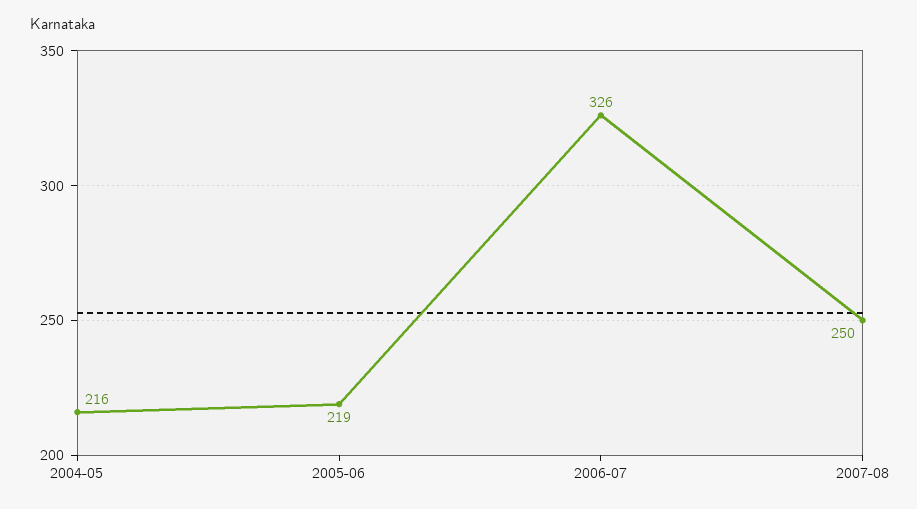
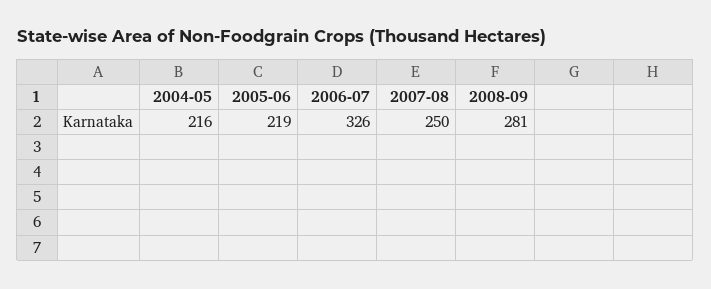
2008-09: none -> 281

